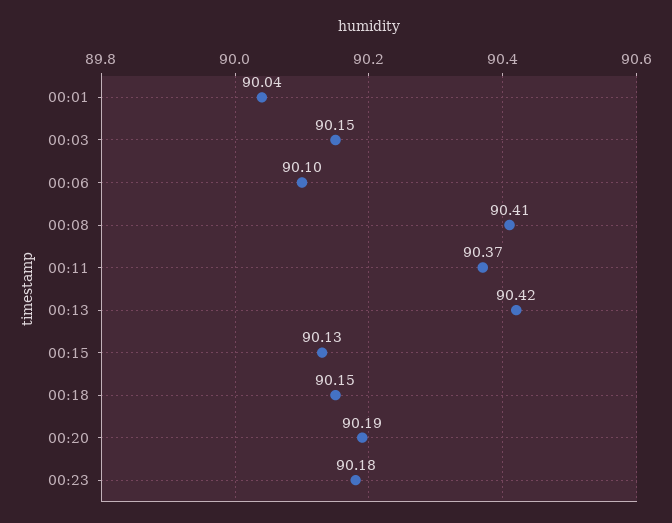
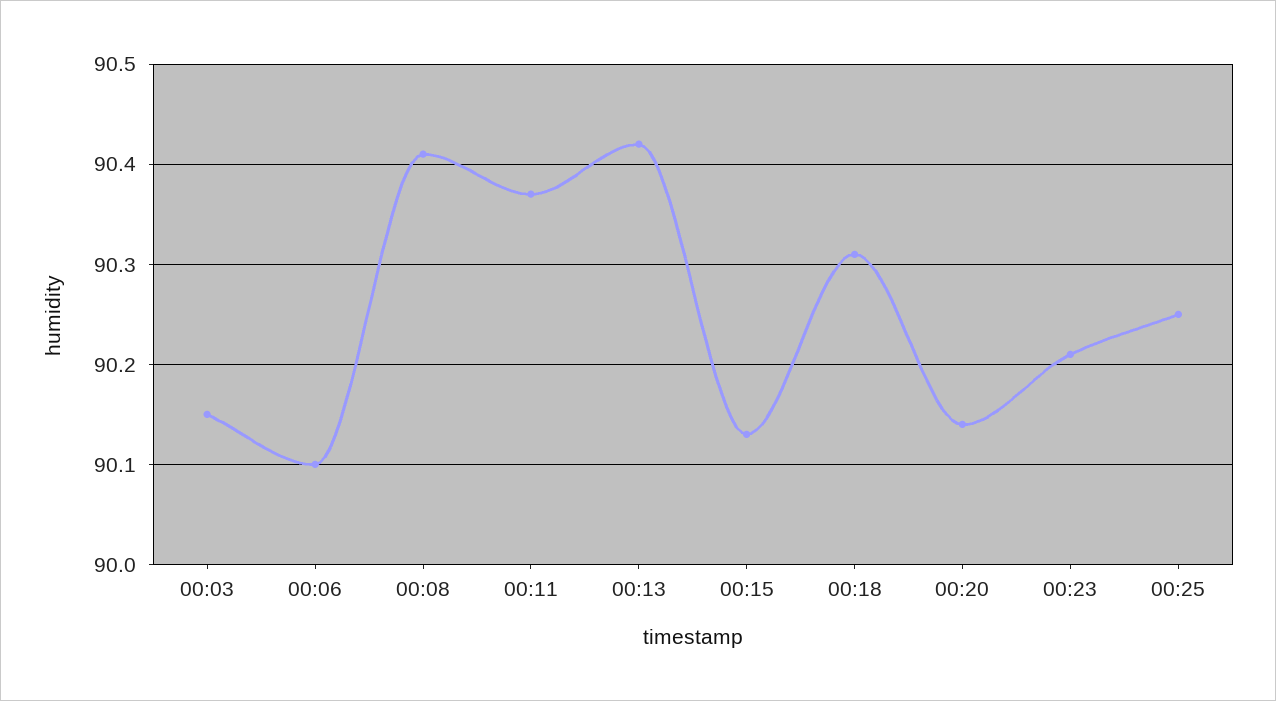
00:01: 90.04 -> none
00:18: 90.15 -> 90.31
00:20: 90.19 -> 90.14
00:23: 90.18 -> 90.21
00:25: none -> 90.25

